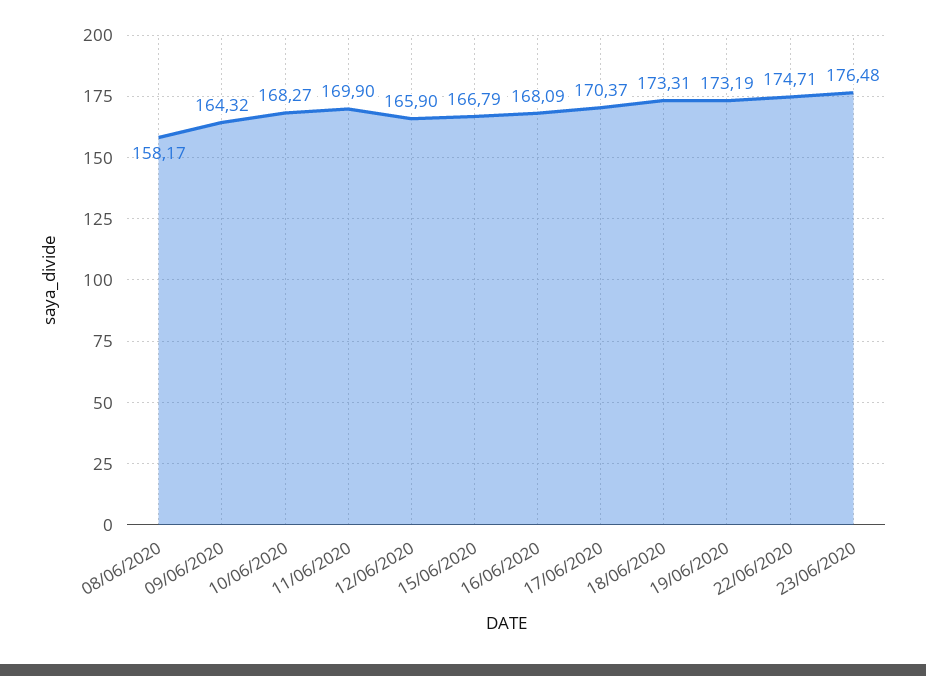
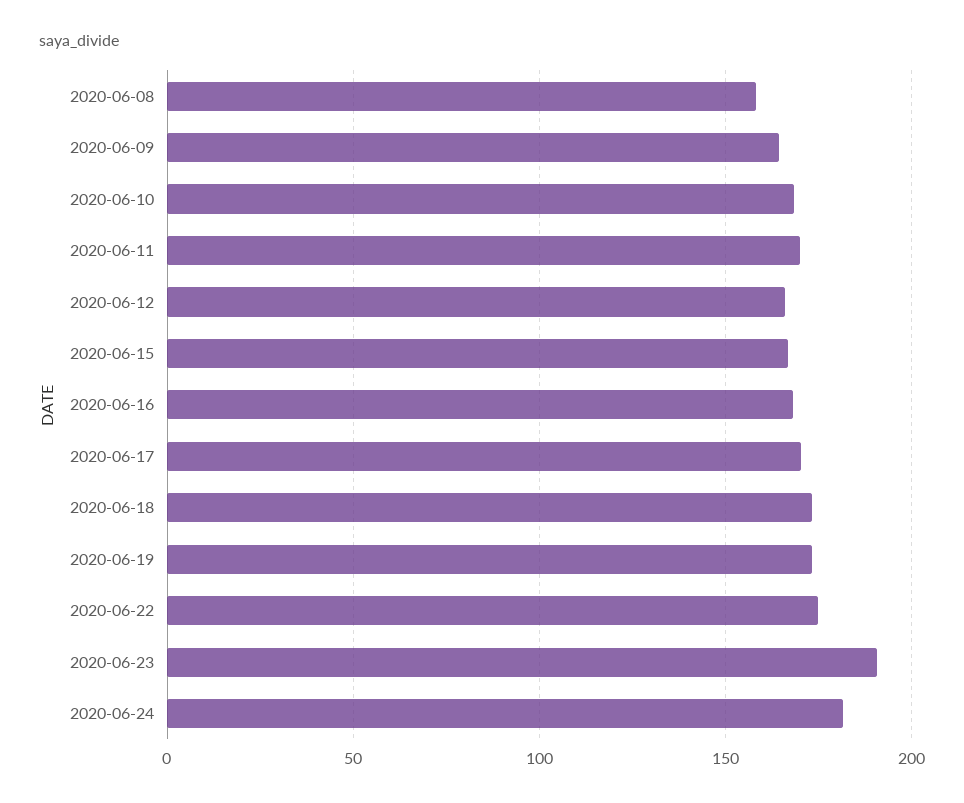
23/06/2020: 176.48 -> 190
2020-06-24: none -> 180

